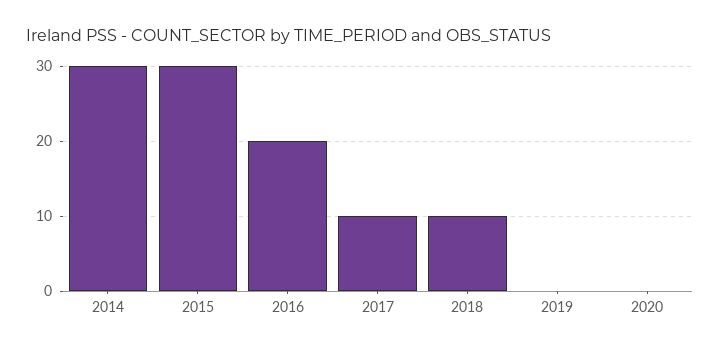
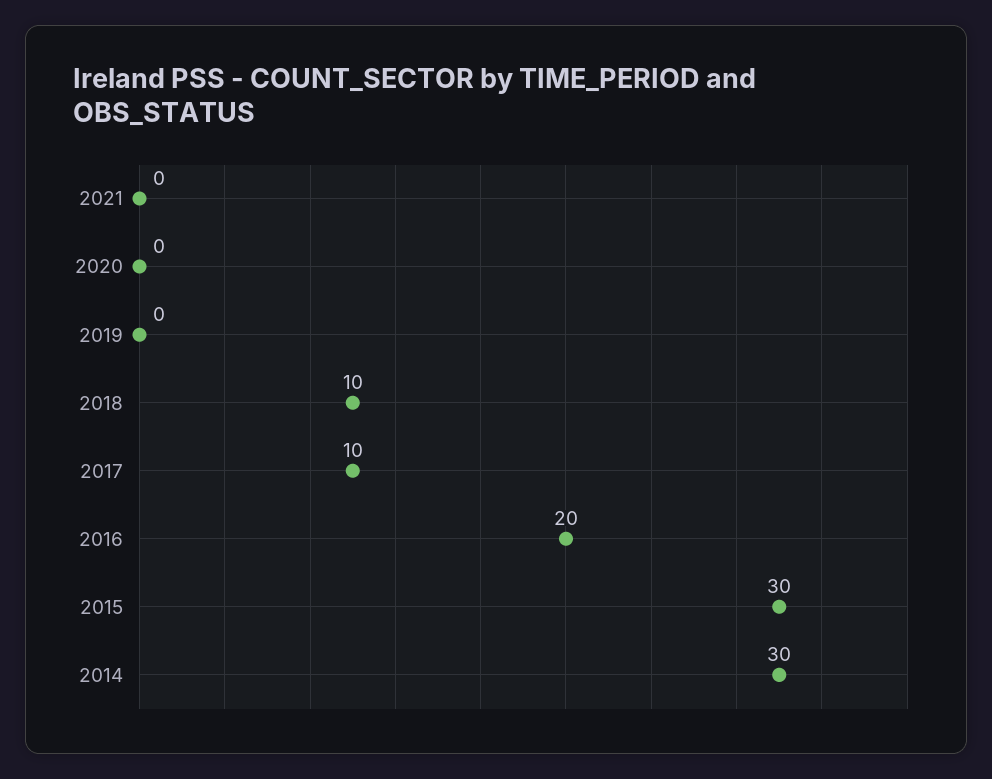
2021: none -> 0

